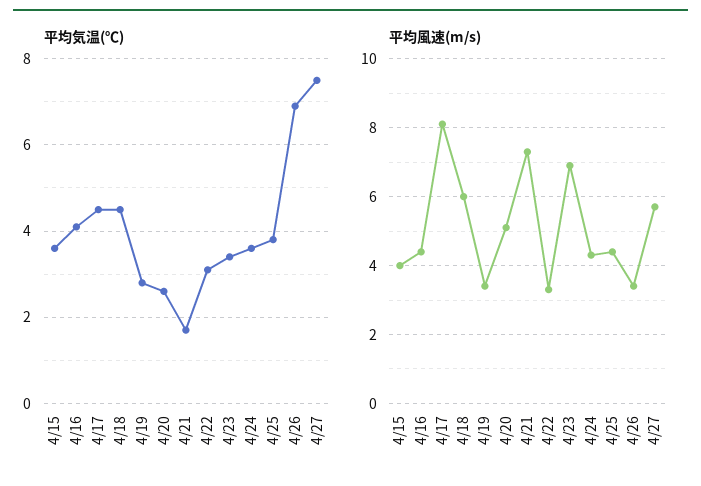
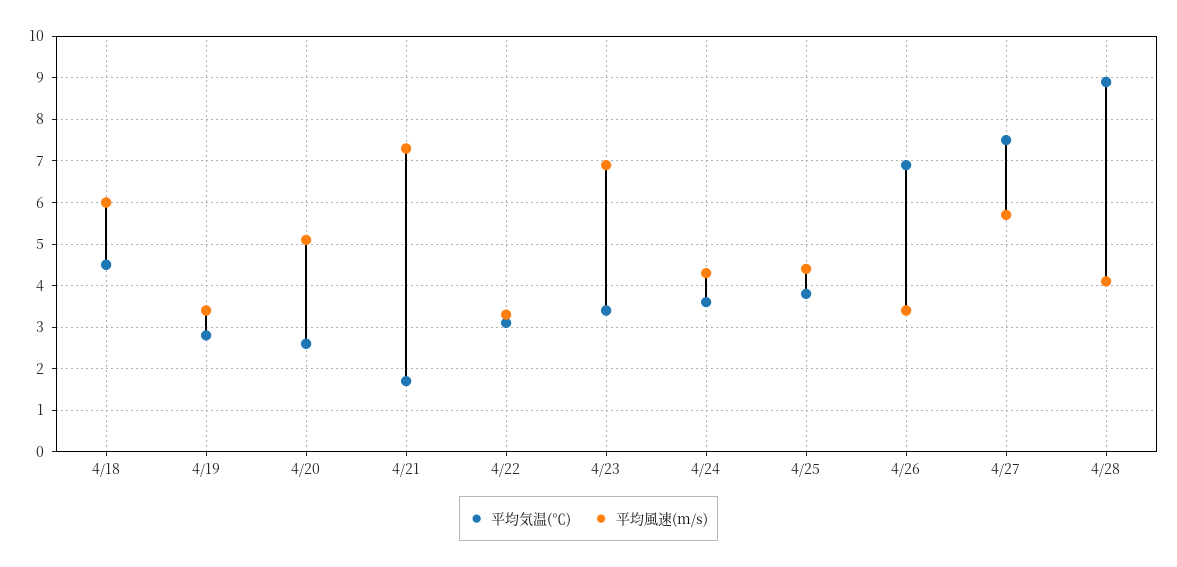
平均気温(℃), 4/15: 3.5 -> none
平均気温(℃), 4/16: 4 -> none
平均気温(℃), 4/17: 4.5 -> none
平均風速(m/s), 4/15: 4 -> none
平均風速(m/s), 4/16: 4.5 -> none
平均風速(m/s), 4/17: 8 -> none
平均気温(℃), 4/28: none -> 9
平均風速(m/s), 4/28: none -> 4

